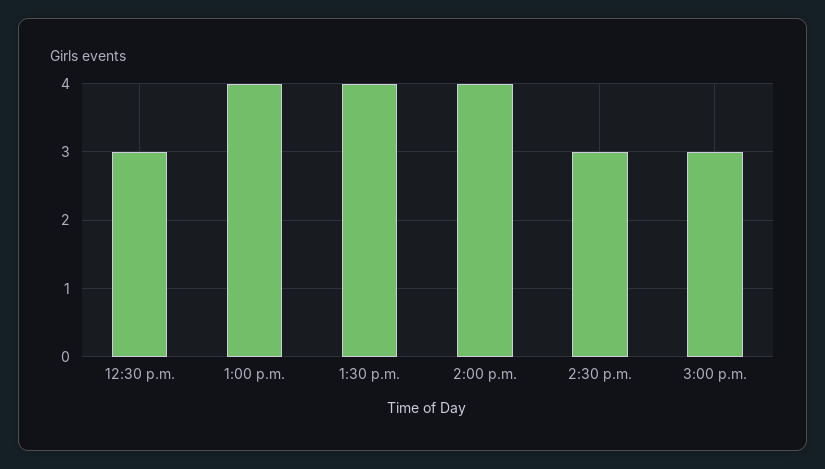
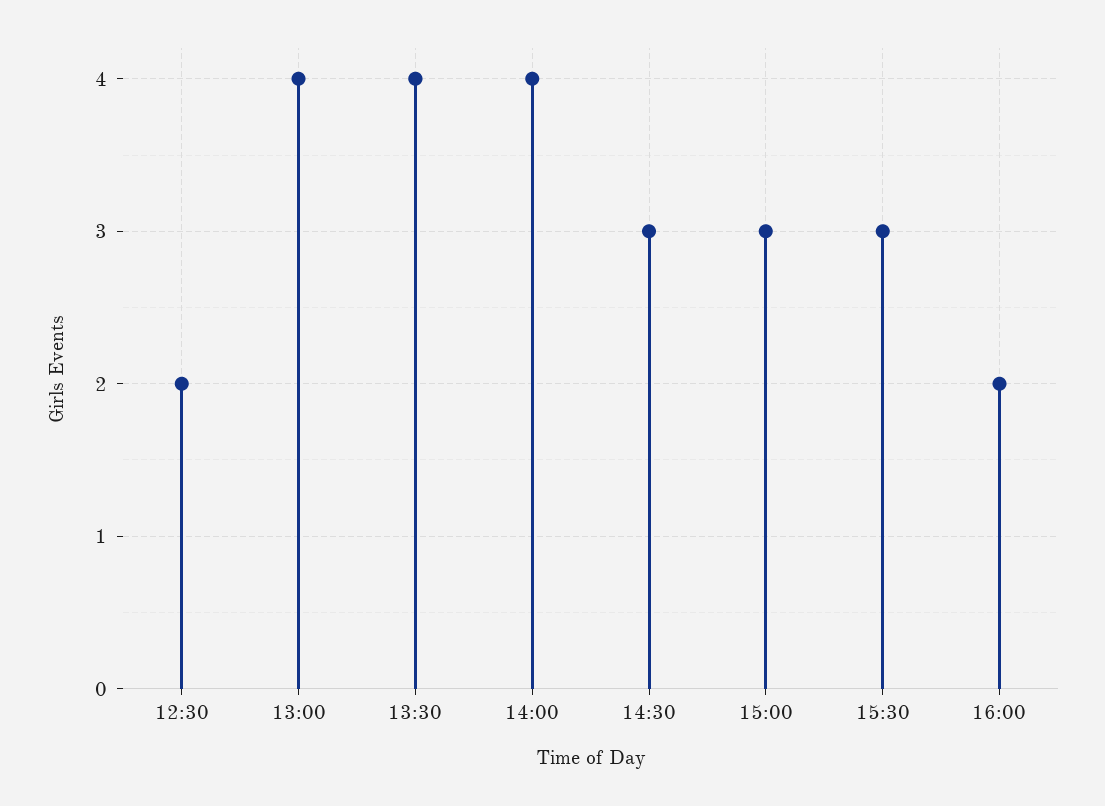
12:30 p.m.: 3 -> 2
15:30: none -> 3
16:00: none -> 2

